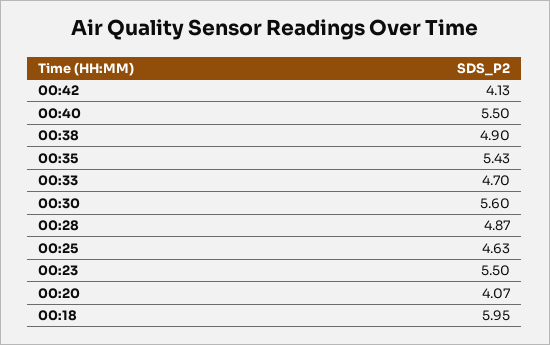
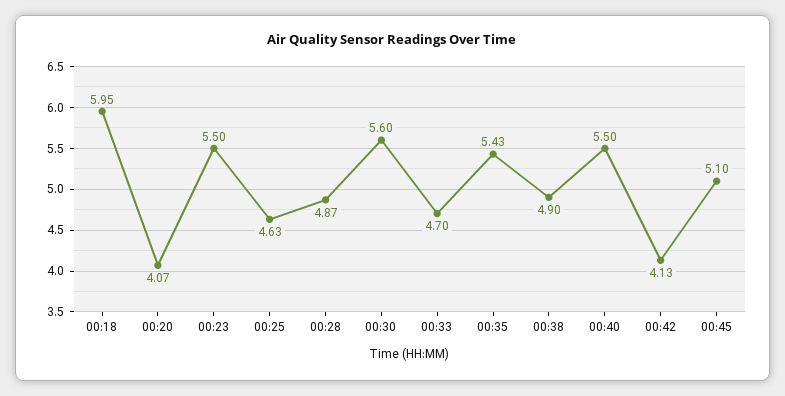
00:45: none -> 5.1

